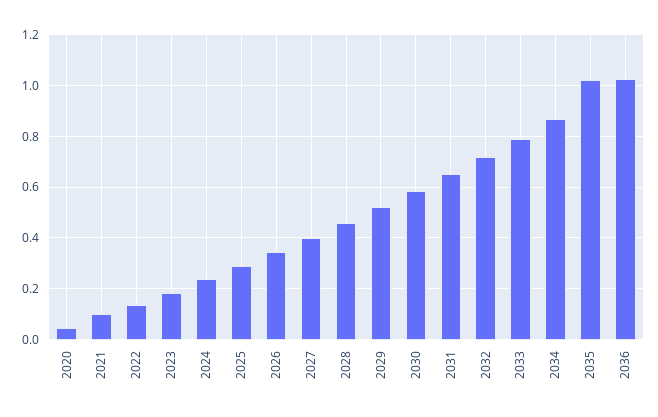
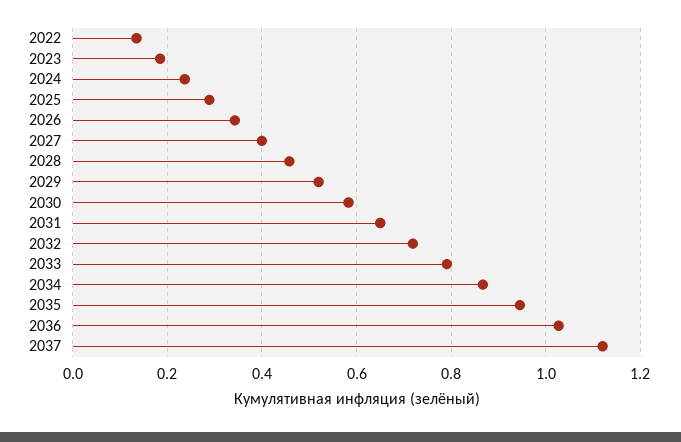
2020: 0.05 -> none
2021: 0.1 -> none
2035: 1.025 -> 0.94
2037: none -> 1.12

